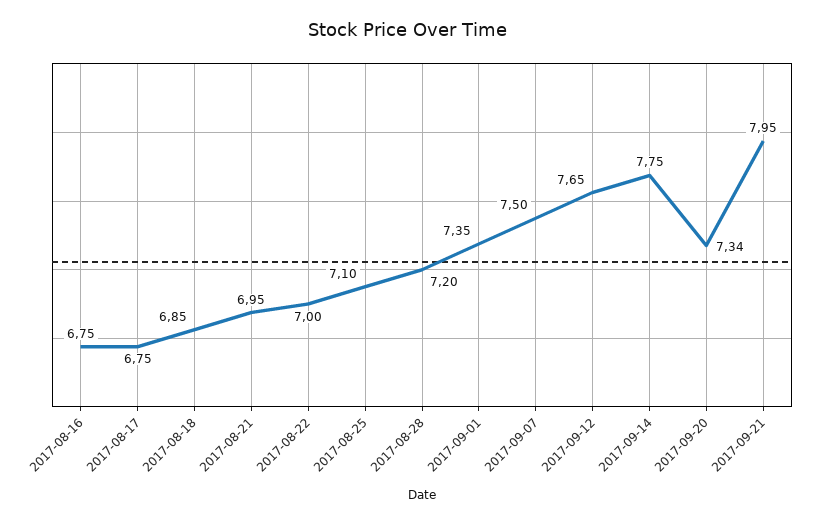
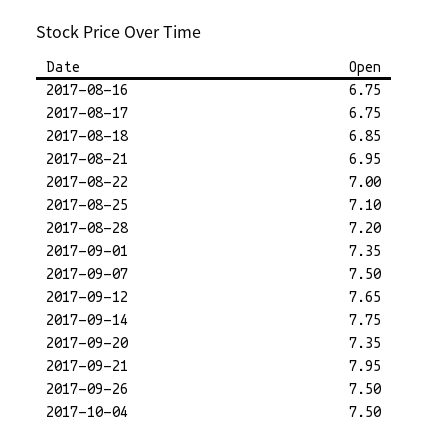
2017-09-20: 7.34 -> 7.35
2017-09-26: none -> 7.5
2017-10-04: none -> 7.5

